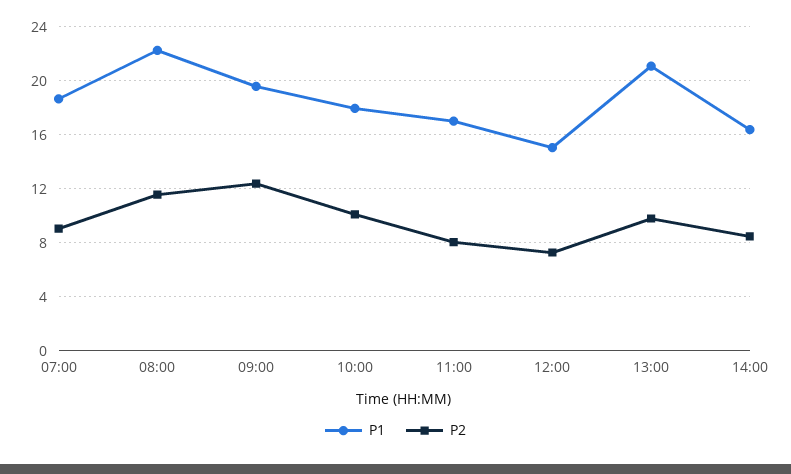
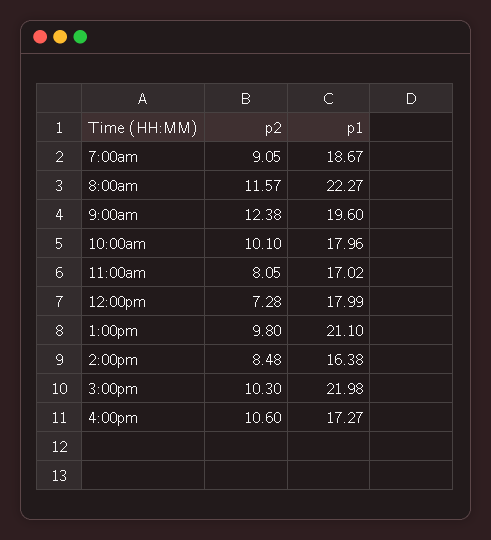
P1, 12:00: 15 -> 17.99
P2, 3:00pm: none -> 10.3
P1, 3:00pm: none -> 21.98
P2, 4:00pm: none -> 10.6
P1, 4:00pm: none -> 17.27

